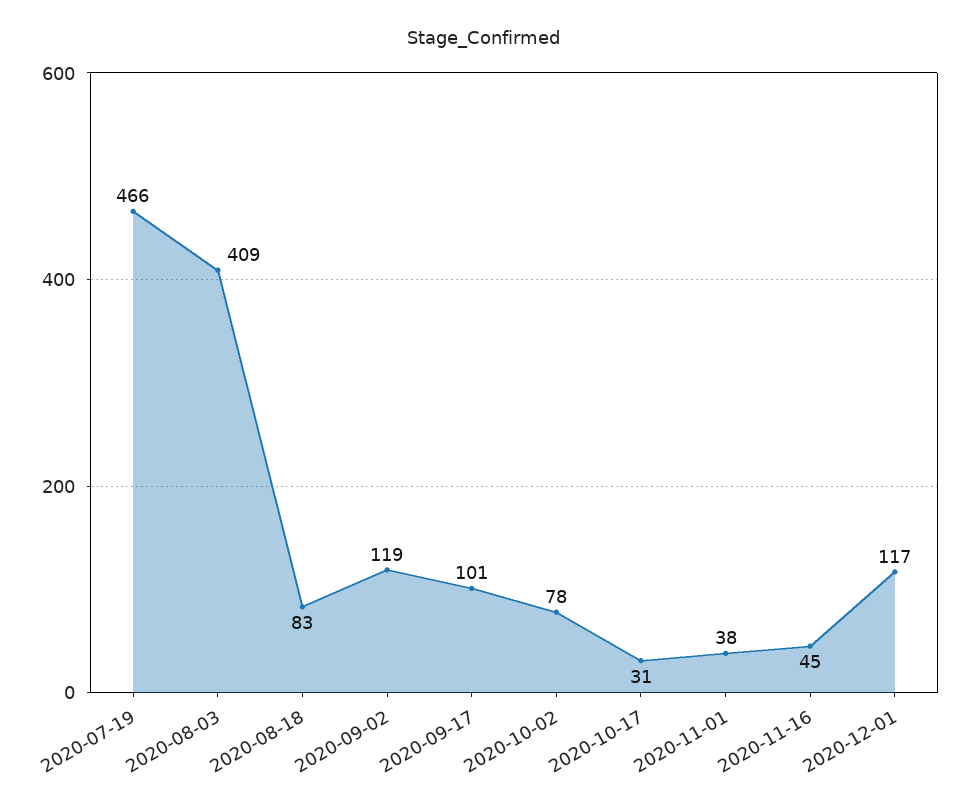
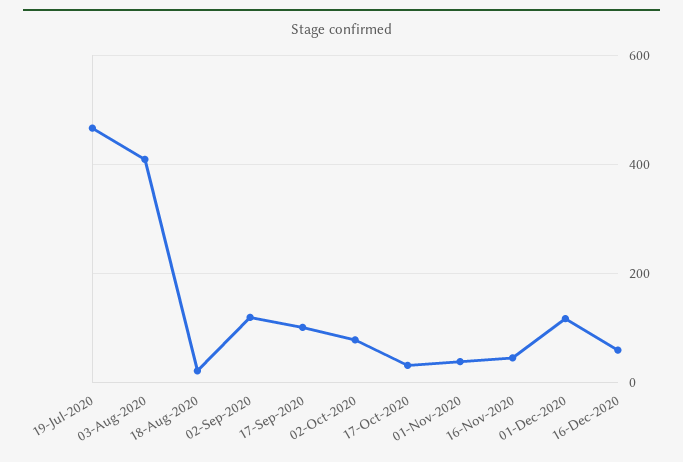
2020-08-18: 83 -> 20
16-Dec-2020: none -> 60

